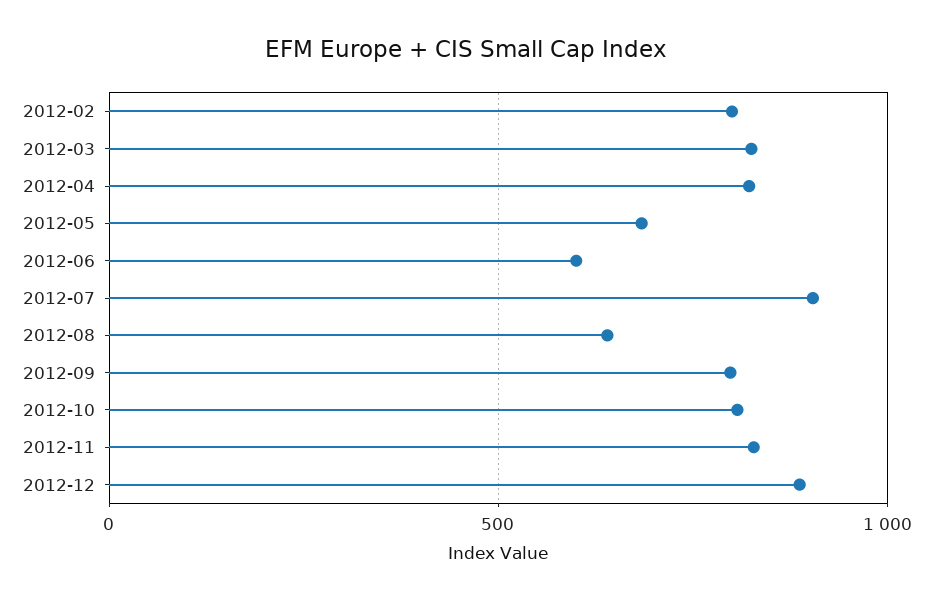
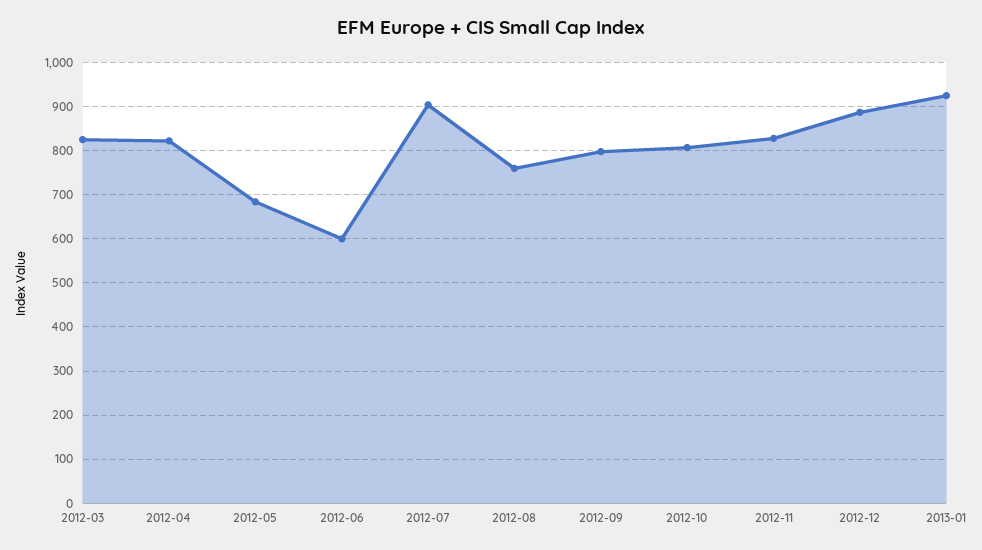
2012-02: 800 -> none
2012-08: 650 -> 760
2013-01: none -> 920

